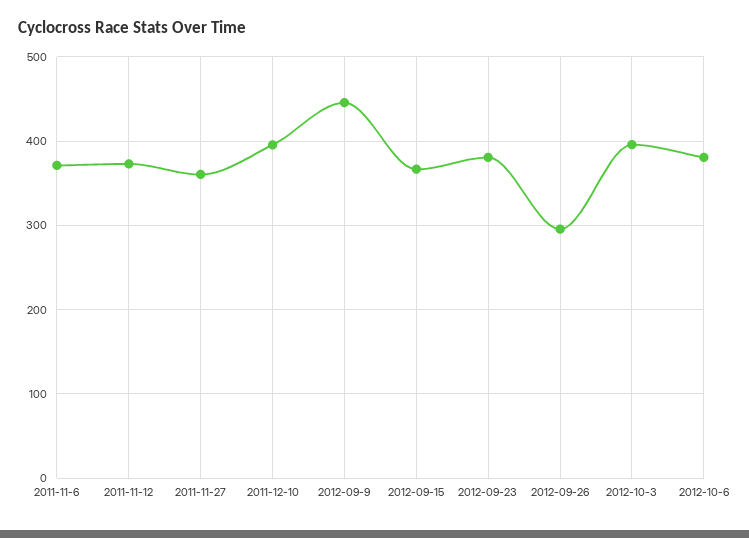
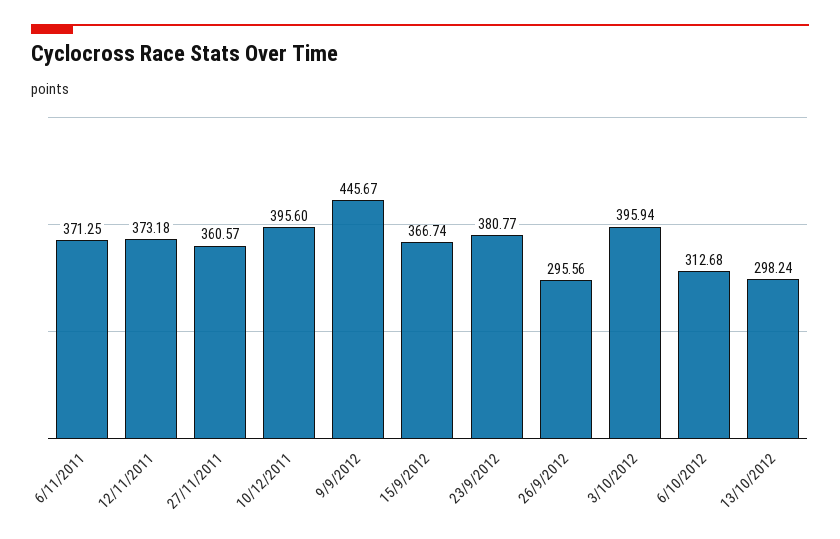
2012-10-6: 380 -> 312.68
13/10/2012: none -> 298.24

